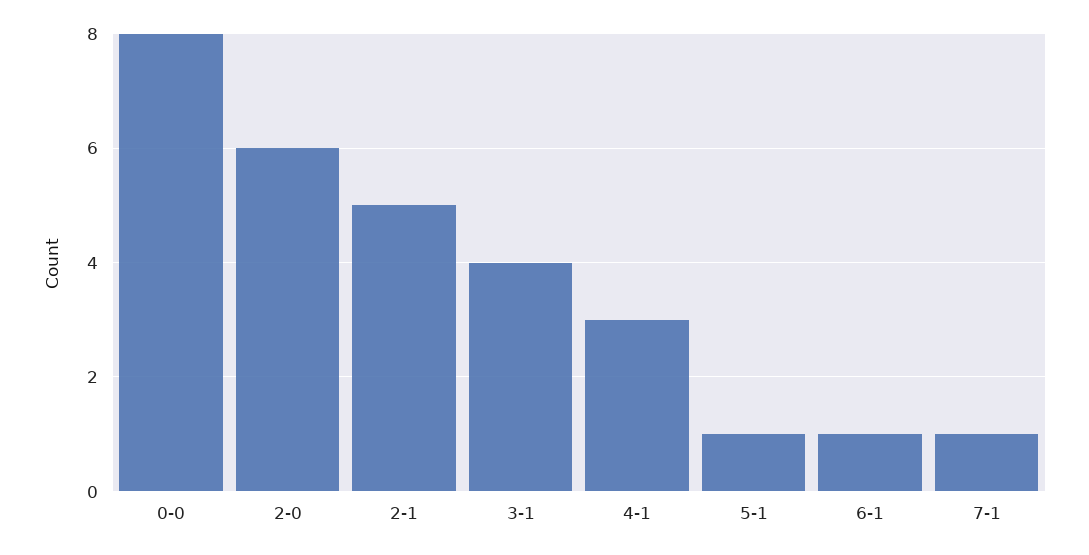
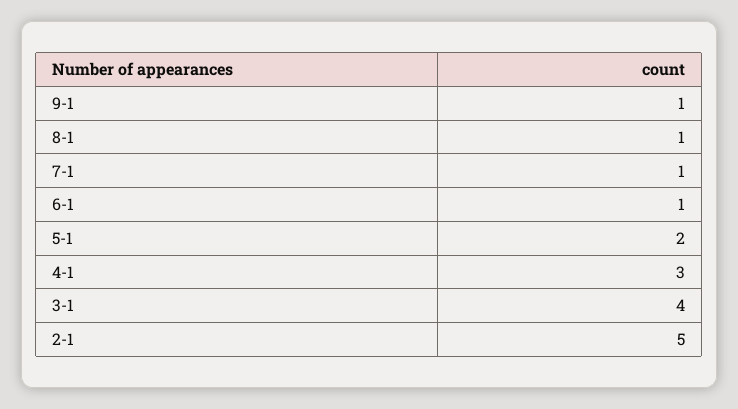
0-0: 8 -> none
2-0: 6 -> none
5-1: 1 -> 2
9-1: none -> 1
8-1: none -> 1

